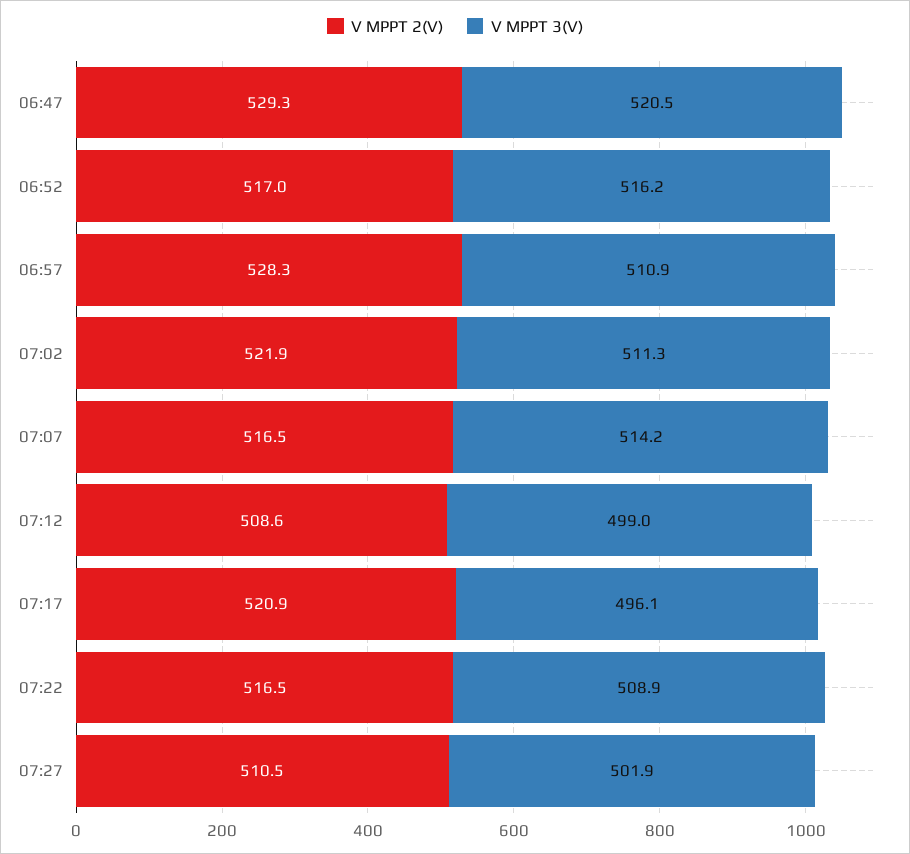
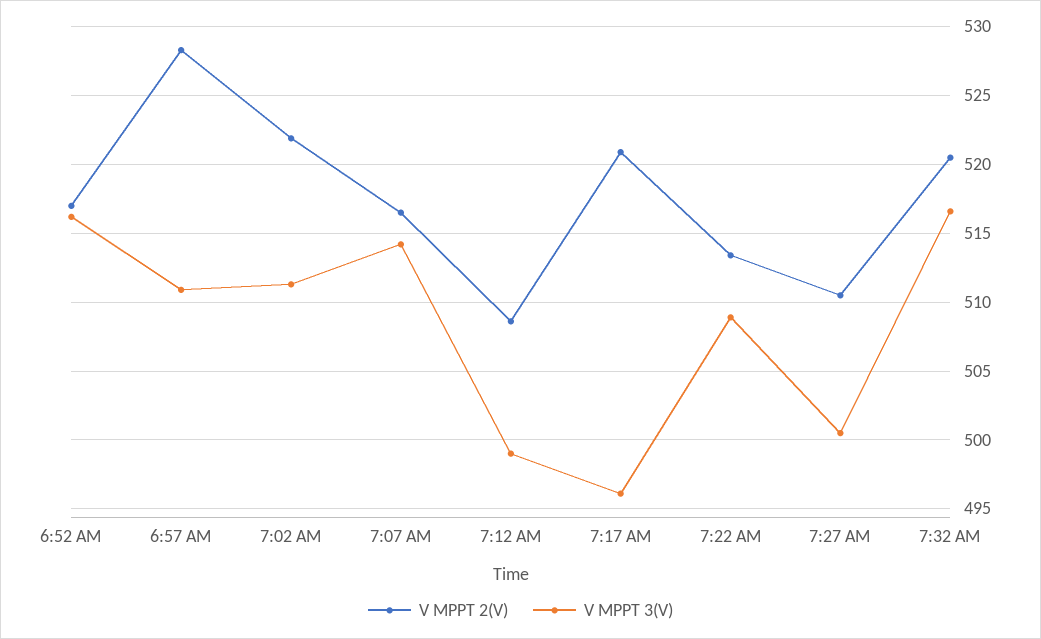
V MPPT 2(V), 06:47: 529.3 -> none
V MPPT 3(V), 06:47: 520.5 -> none
V MPPT 2(V), 07:22: 516.5 -> 513.5
V MPPT 3(V), 07:27: 501.9 -> 500.5
V MPPT 2(V), 7:32 AM: none -> 520.5
V MPPT 3(V), 7:32 AM: none -> 516.5

